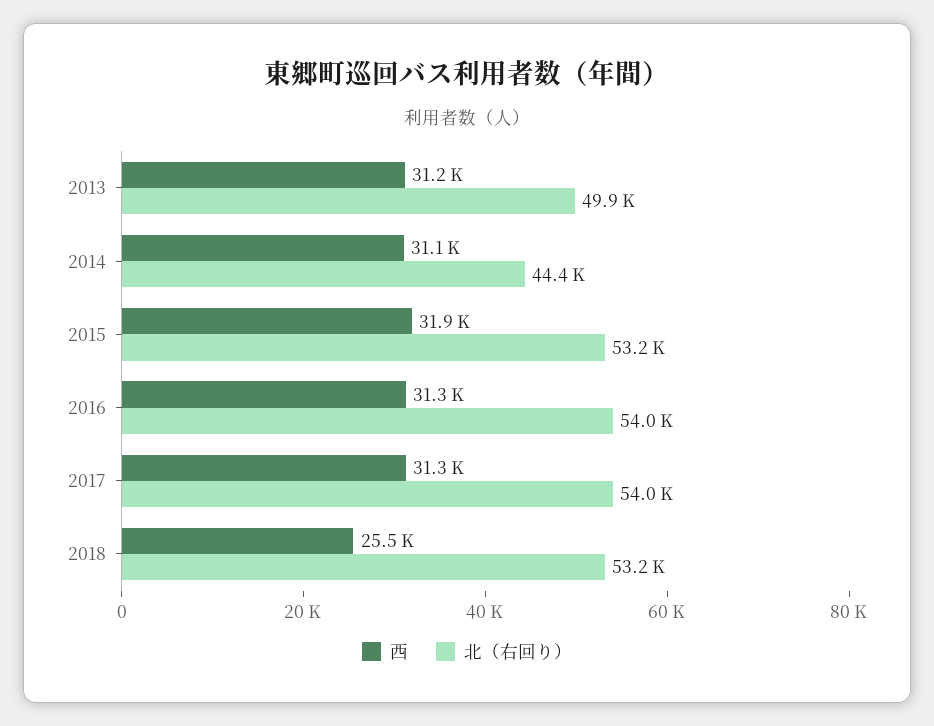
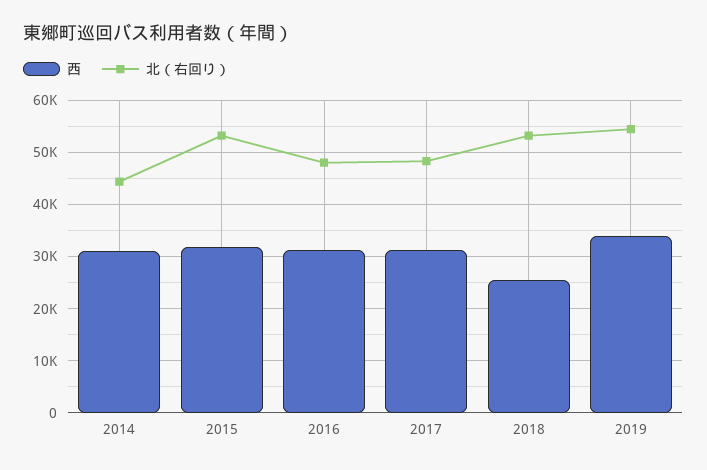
西, 2013: 31200 -> none
北（右回り）, 2013: 49900 -> none
北（右回り）, 2016: 54000 -> 48000
北（右回り）, 2017: 54000 -> 48000
西, 2019: none -> 34000
北（右回り）, 2019: none -> 54000

